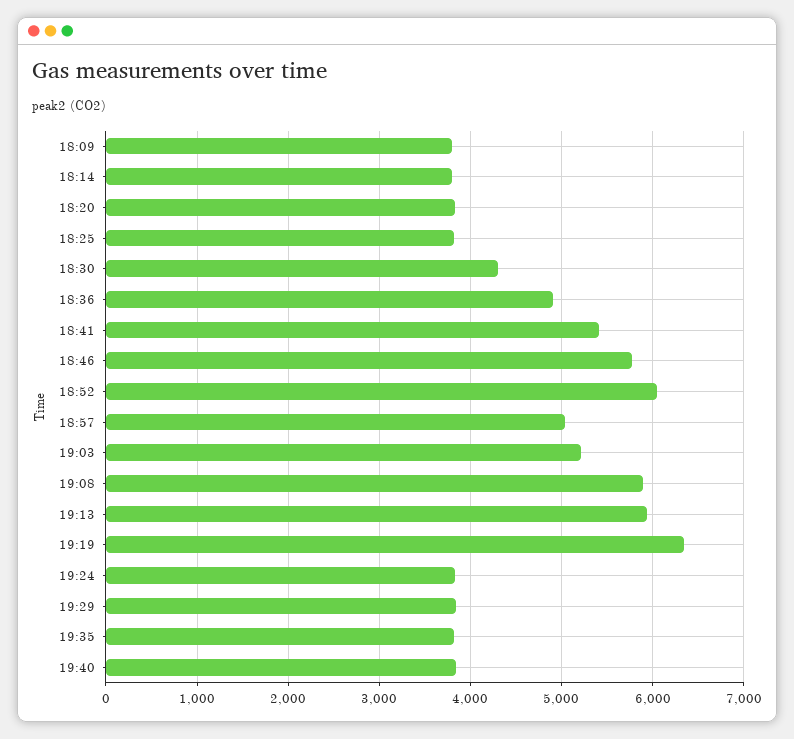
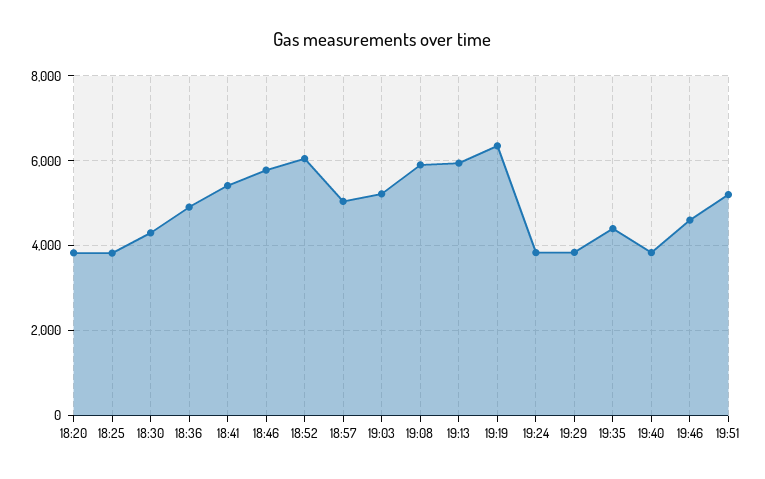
18:09: 3800 -> none
18:14: 3800 -> none
19:35: 3800 -> 4400
19:46: none -> 4600
19:51: none -> 5200

